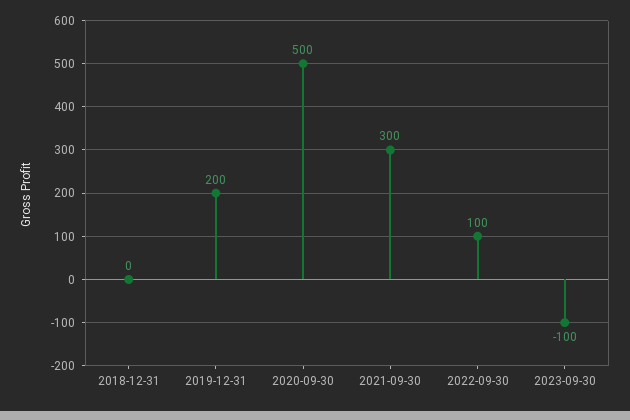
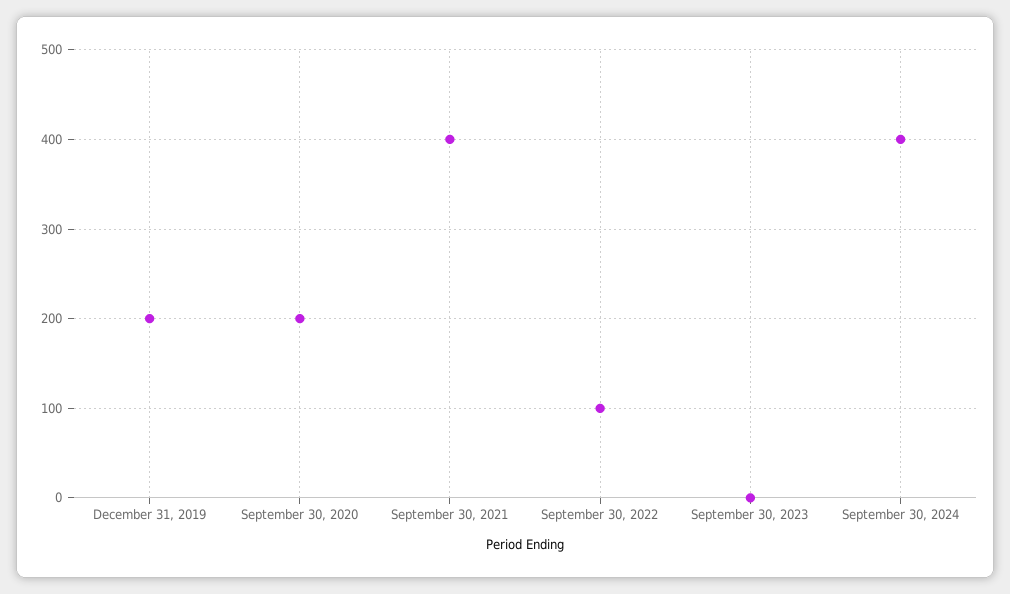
2018-12-31: 0 -> none
2020-09-30: 500 -> 200
2021-09-30: 300 -> 400
2023-09-30: -100 -> 0
September 30, 2024: none -> 400

